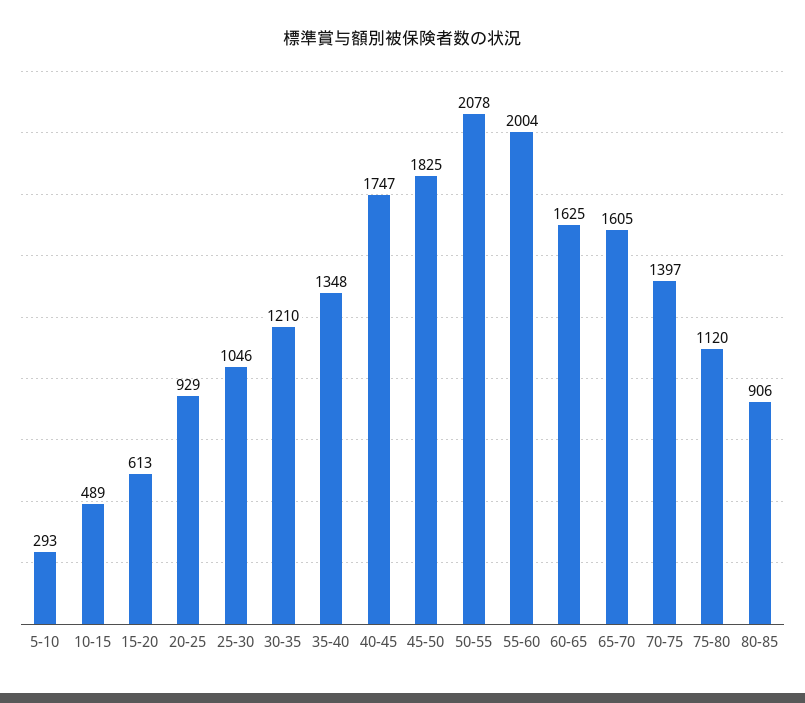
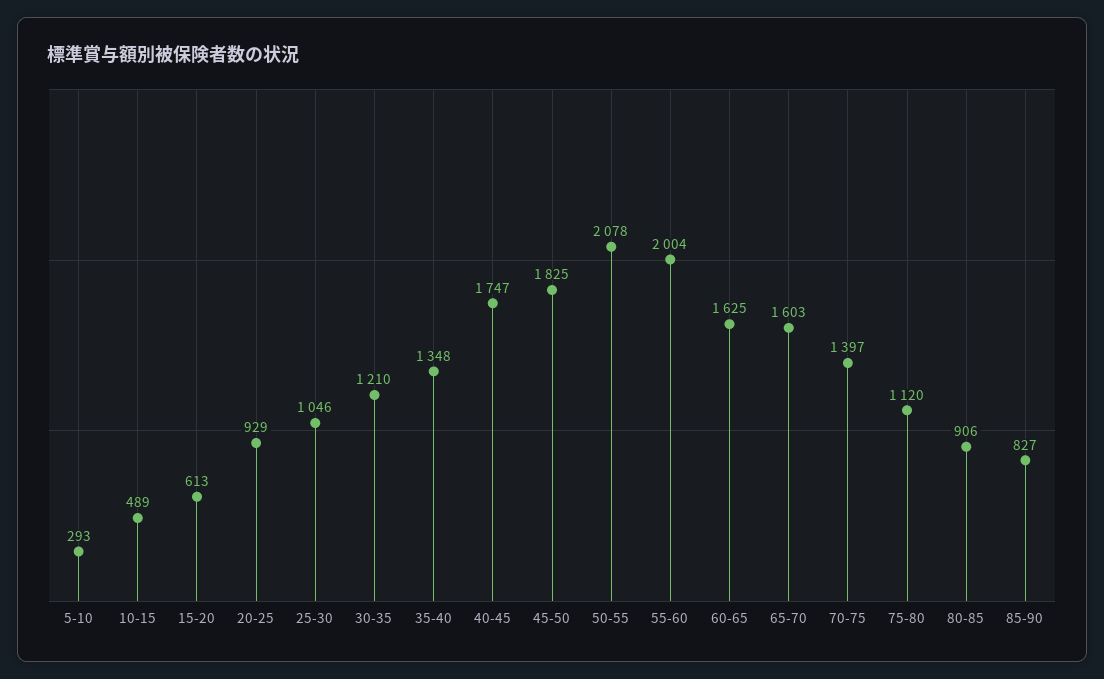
65-70: 1605 -> 1603
85-90: none -> 827

